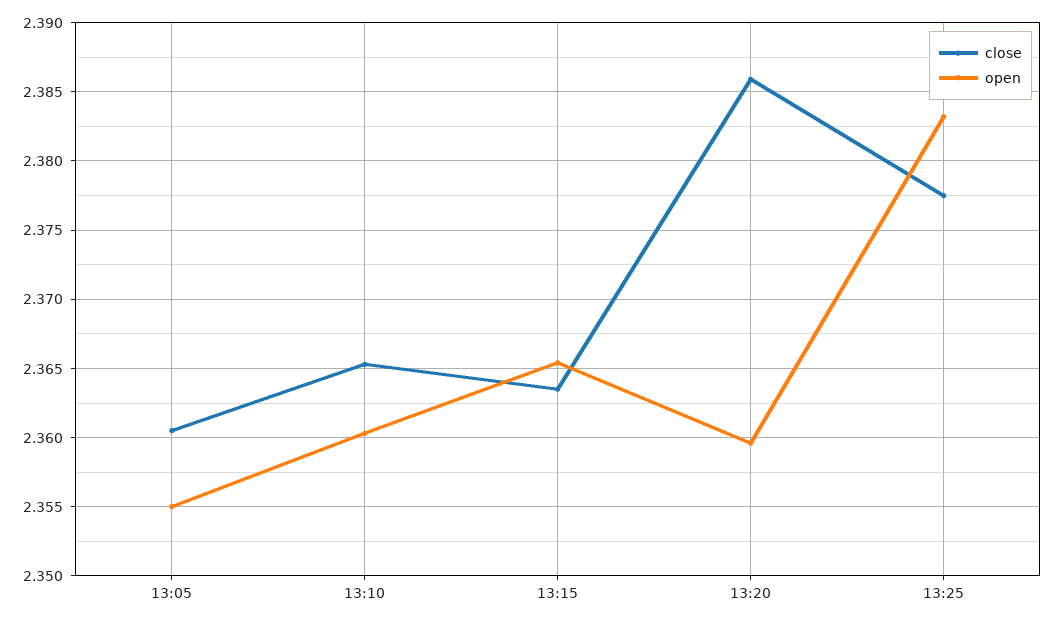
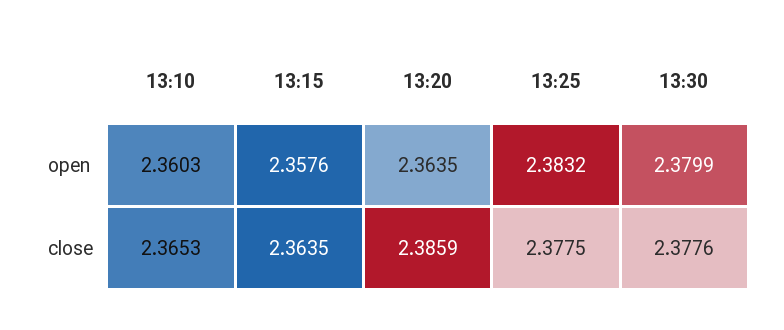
close, 13:05: 2.3605 -> none
open, 13:05: 2.355 -> none
open, 13:15: 2.3655 -> 2.3576
open, 13:20: 2.3595 -> 2.3635
open, 13:30: none -> 2.3799
close, 13:30: none -> 2.3776

